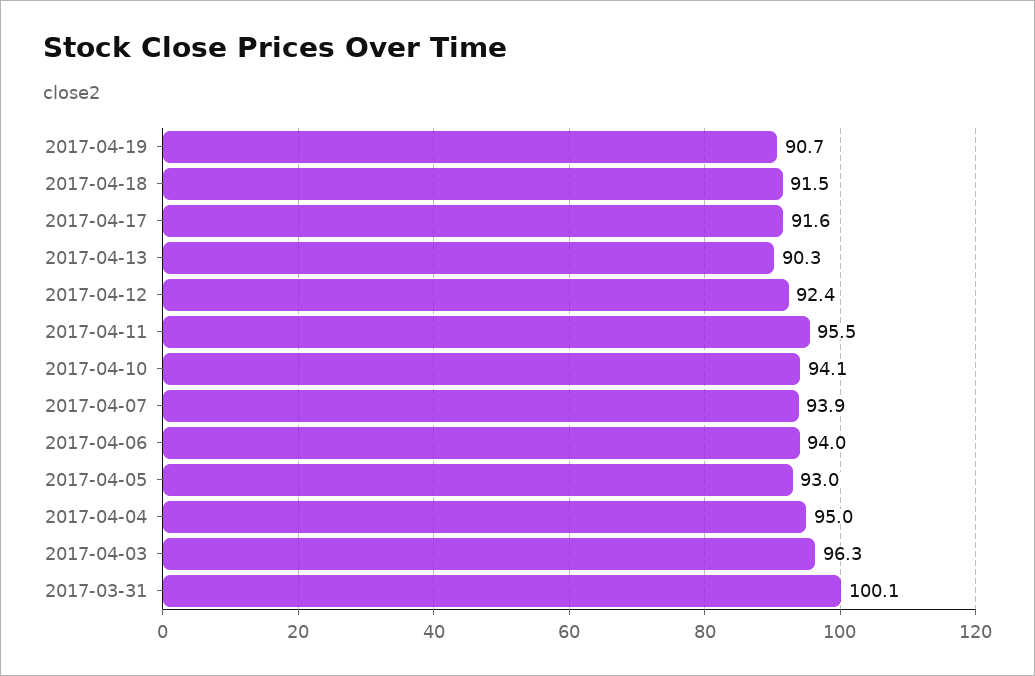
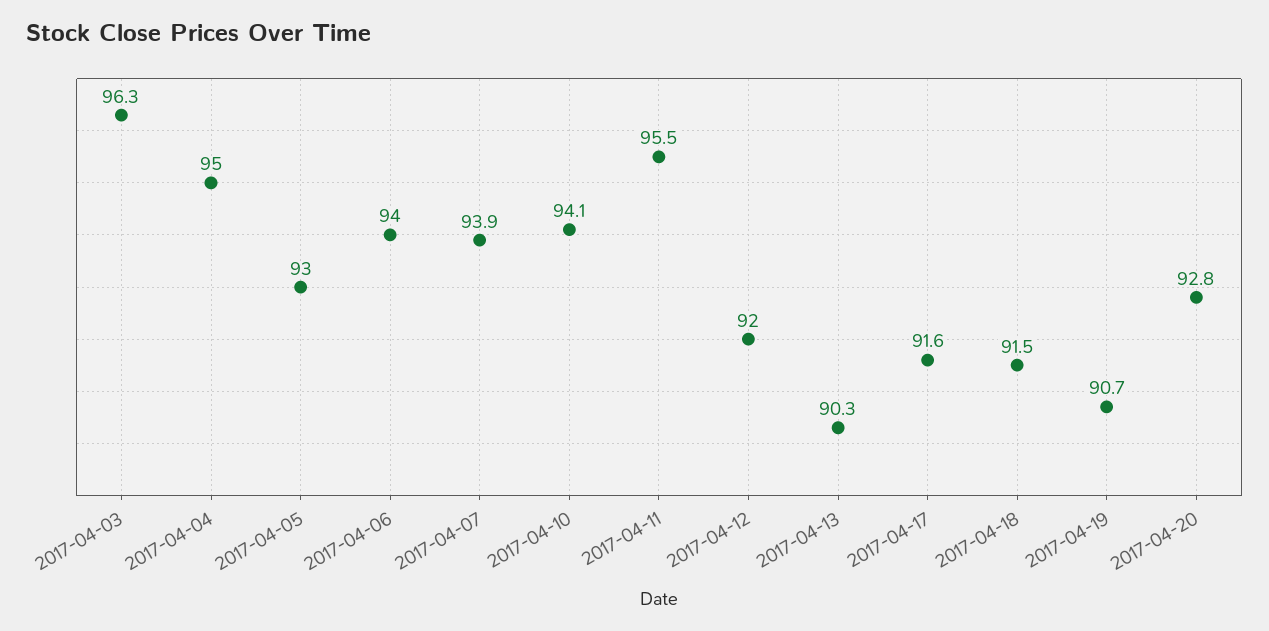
2017-04-12: 92.4 -> 92
2017-03-31: 100.1 -> none
2017-04-20: none -> 92.8

